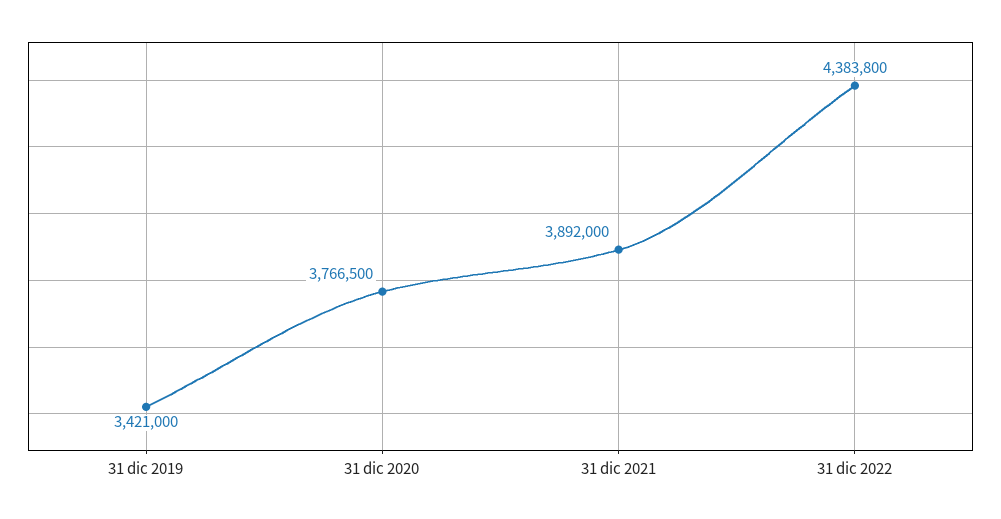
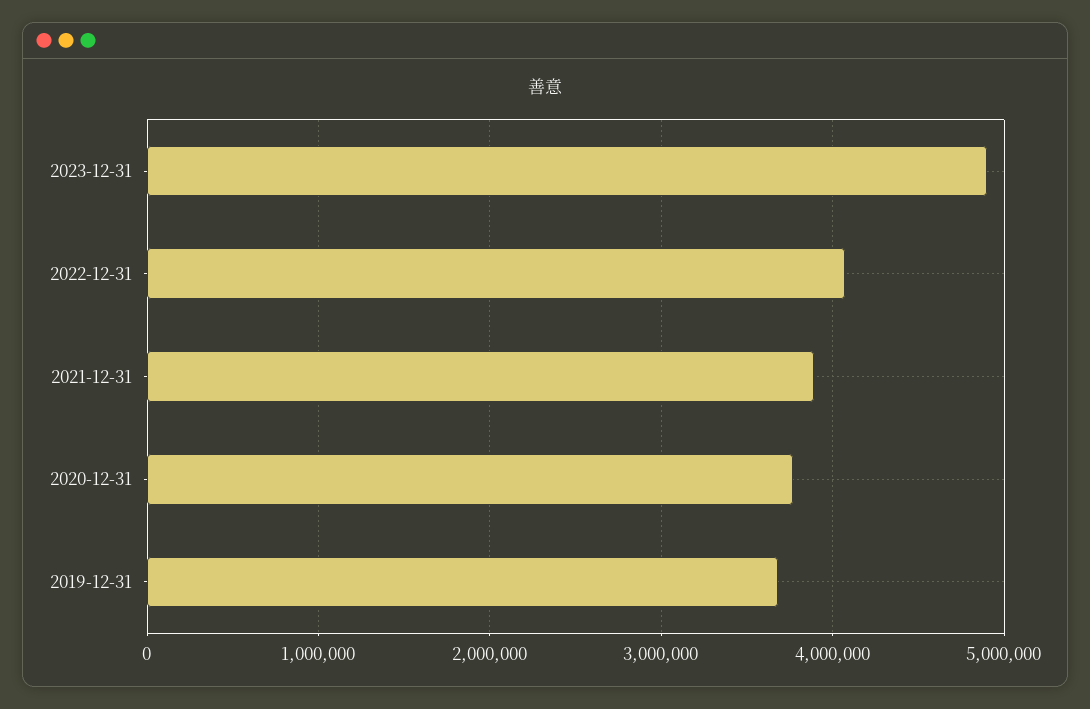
31 dic 2019: 3421000 -> 3700000
31 dic 2022: 4383800 -> 4100000
2023-12-31: none -> 4900000

